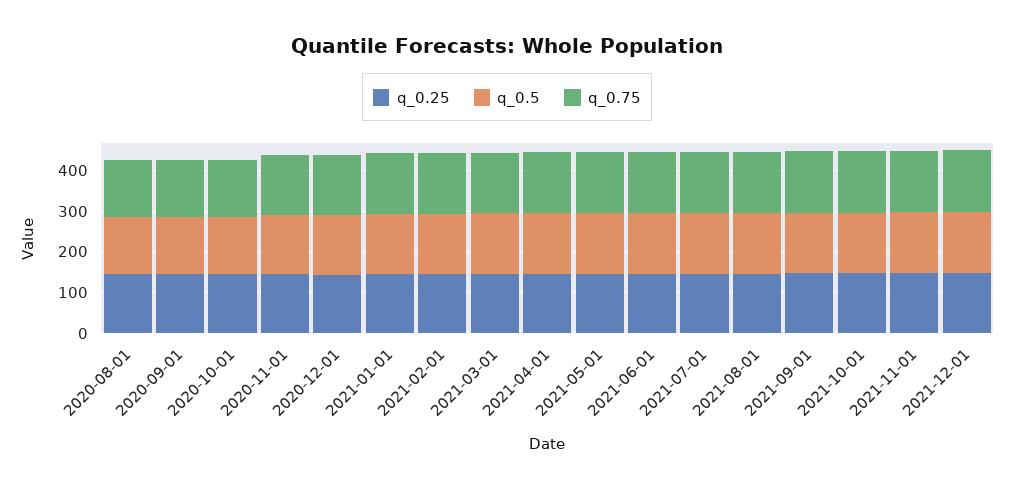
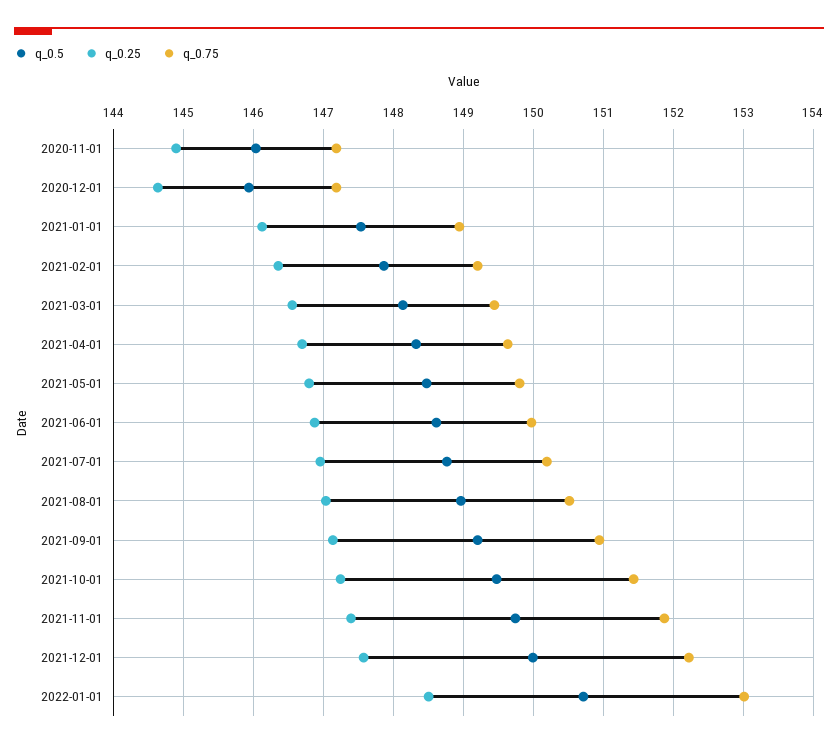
q_0.25, 2020-08-01: 140 -> none
q_0.5, 2020-08-01: 140 -> none
q_0.75, 2020-08-01: 140 -> none
q_0.25, 2020-09-01: 140 -> none
q_0.5, 2020-09-01: 140 -> none
q_0.75, 2020-09-01: 140 -> none
q_0.25, 2020-10-01: 140 -> none
q_0.5, 2020-10-01: 140 -> none
q_0.75, 2020-10-01: 140 -> none
q_0.5, 2022-01-01: none -> 150.7
q_0.25, 2022-01-01: none -> 148.5
q_0.75, 2022-01-01: none -> 153

